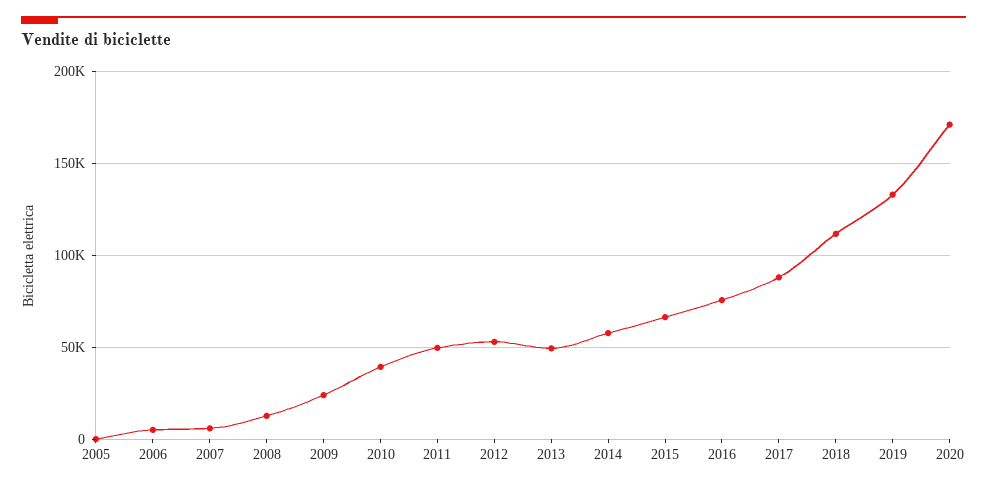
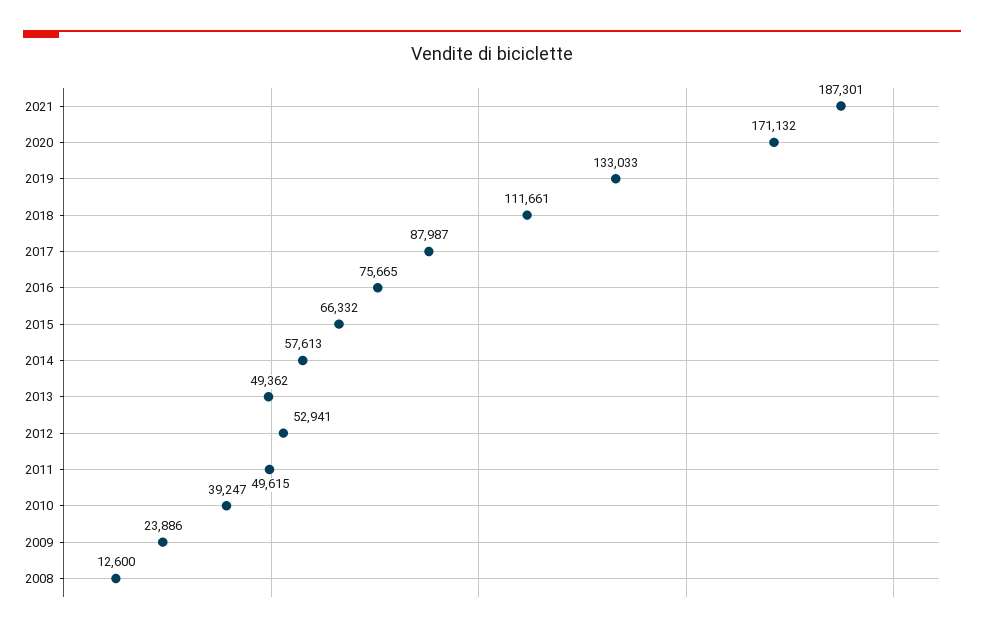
2005: 0 -> none
2006: 5000 -> none
2007: 5000 -> none
2021: none -> 187301

